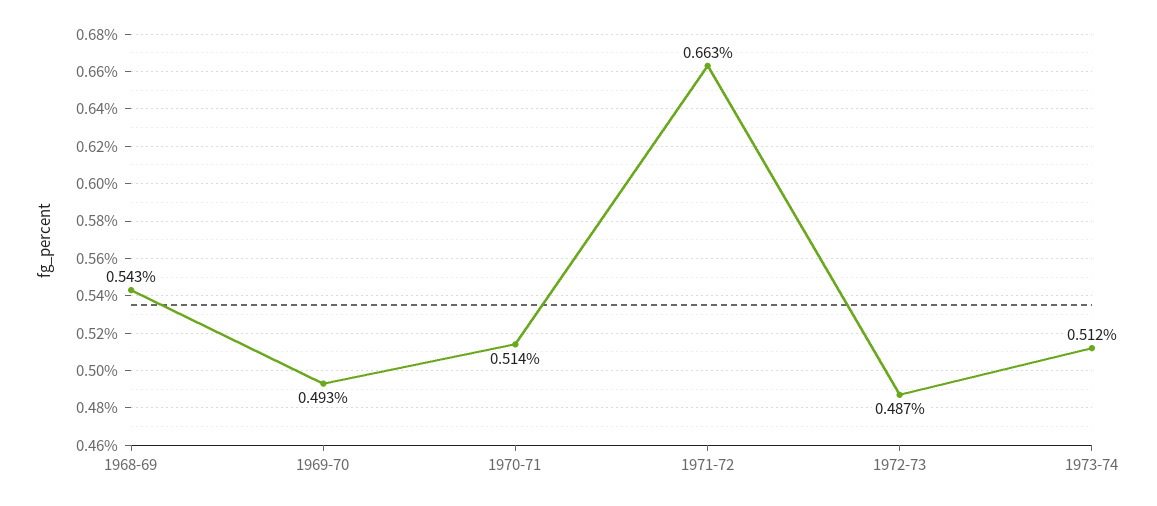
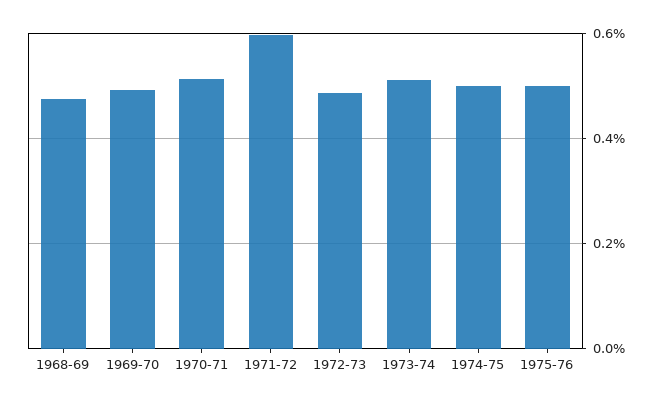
1968-69: 0.543 -> 0.48
1971-72: 0.663 -> 0.6
1974-75: none -> 0.5
1975-76: none -> 0.5

